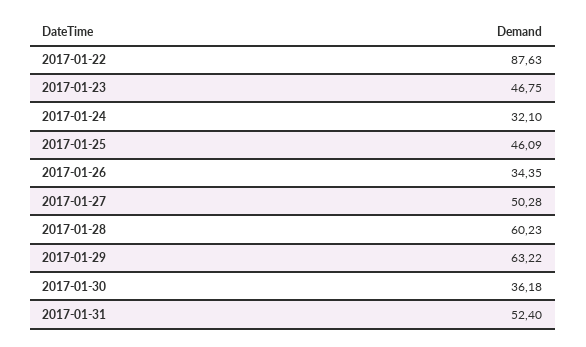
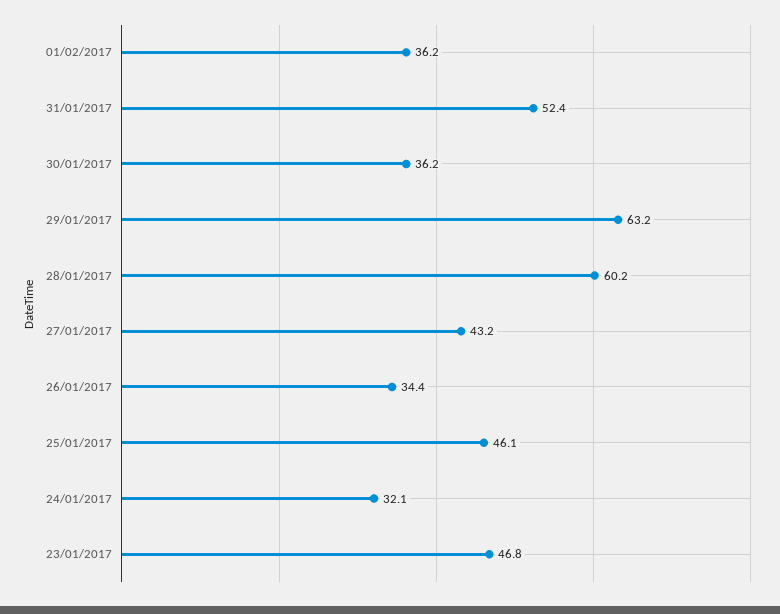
2017-01-22: 87.63 -> none
2017-01-27: 50.28 -> 43.2
01/02/2017: none -> 36.2

